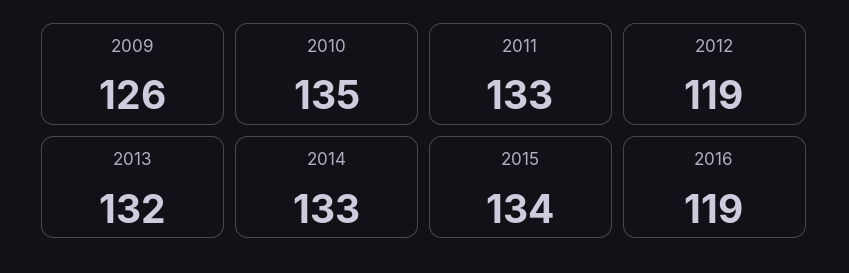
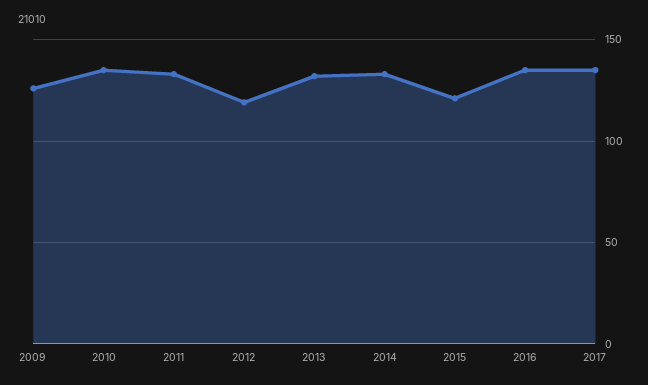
2015: 134 -> 120
2016: 119 -> 135
2017: none -> 135

